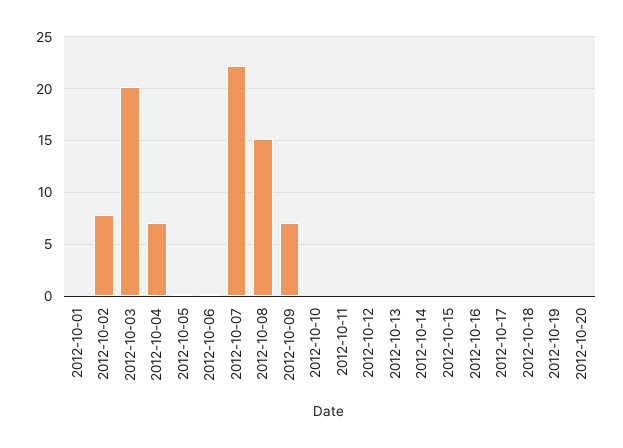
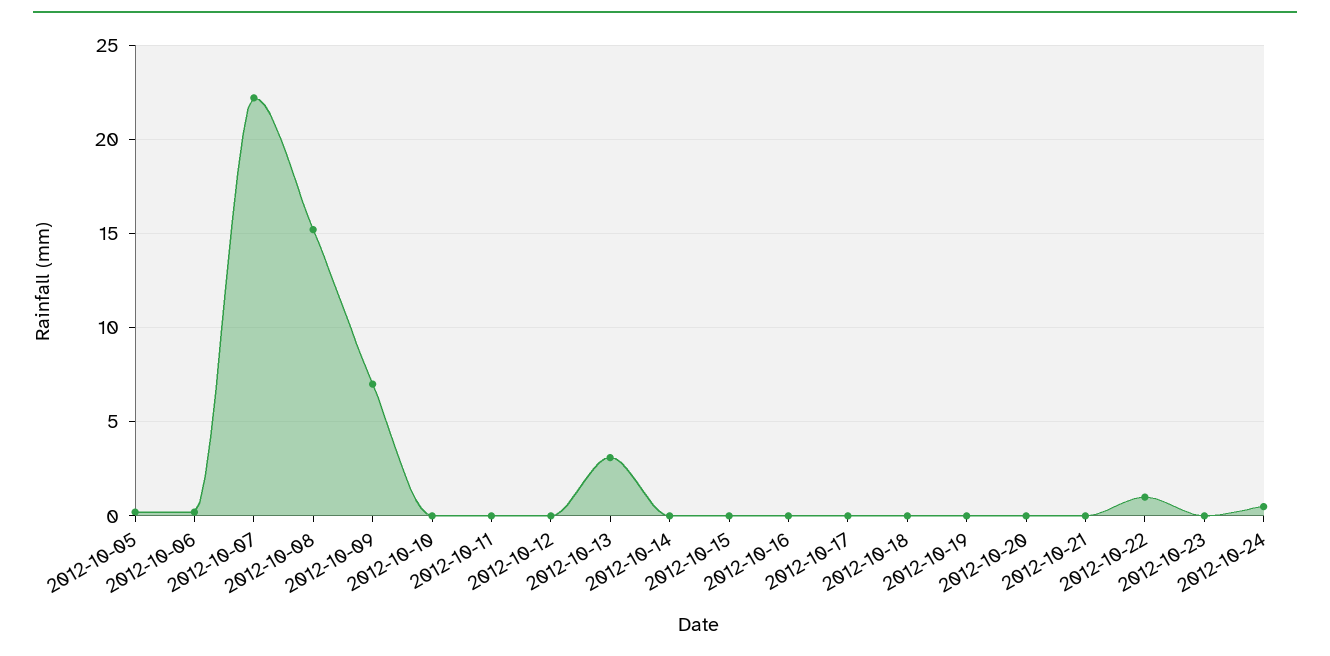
2012-10-01: 0 -> none
2012-10-02: 8 -> none
2012-10-03: 20 -> none
2012-10-04: 7 -> none
2012-10-13: 0 -> 3
2012-10-21: none -> 0
2012-10-22: none -> 1
2012-10-23: none -> 0
2012-10-24: none -> 0.5

